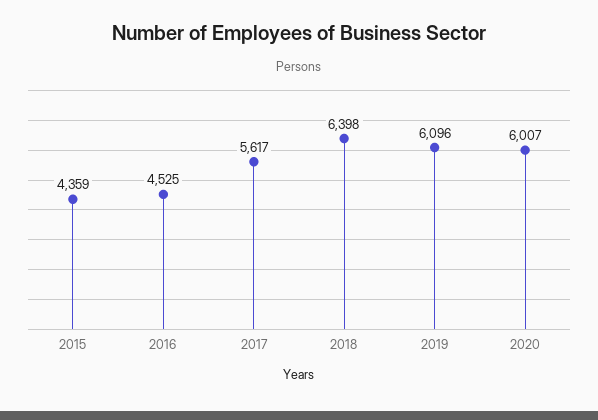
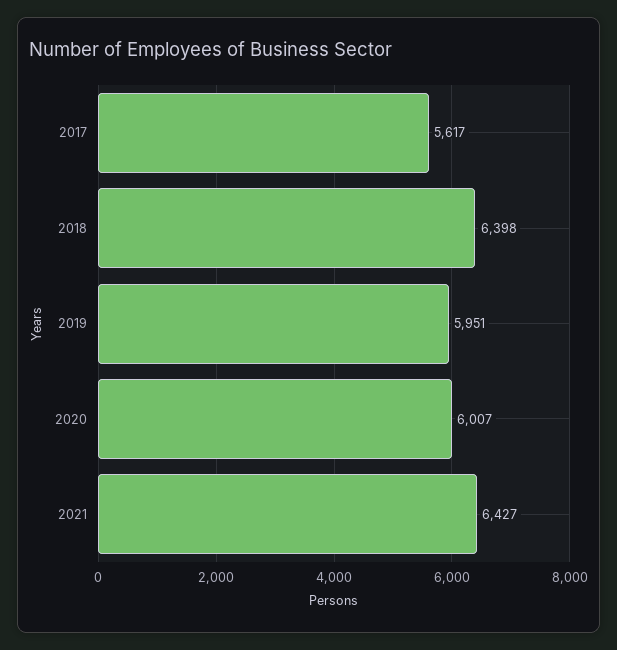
2015: 4359 -> none
2016: 4525 -> none
2019: 6096 -> 5951
2021: none -> 6427

